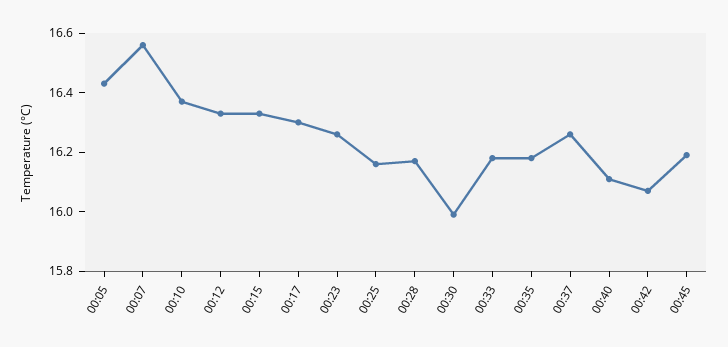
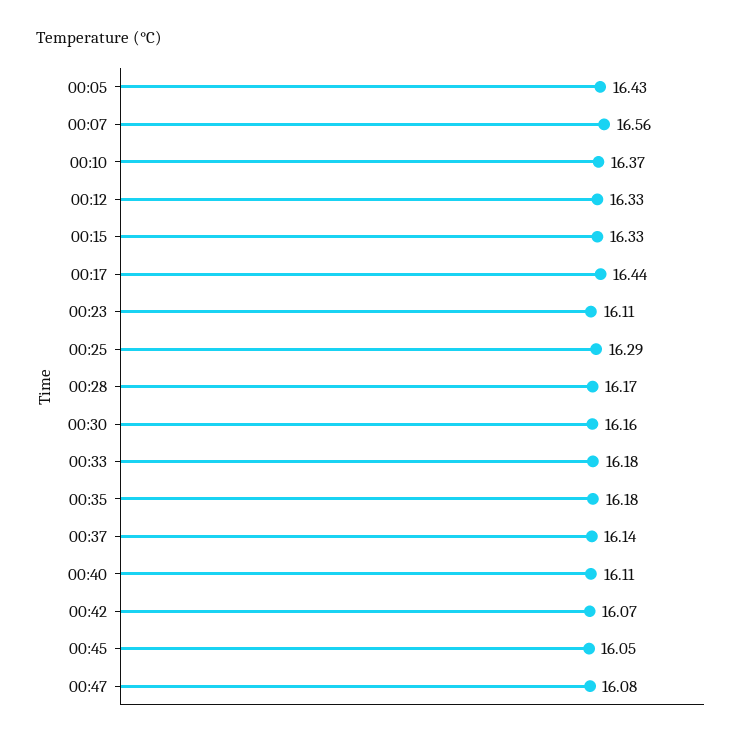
00:17: 16.3 -> 16.44
00:23: 16.25 -> 16.11
00:25: 16.15 -> 16.29
00:30: 16 -> 16.16
00:37: 16.25 -> 16.14
00:45: 16.2 -> 16.05
00:47: none -> 16.08

